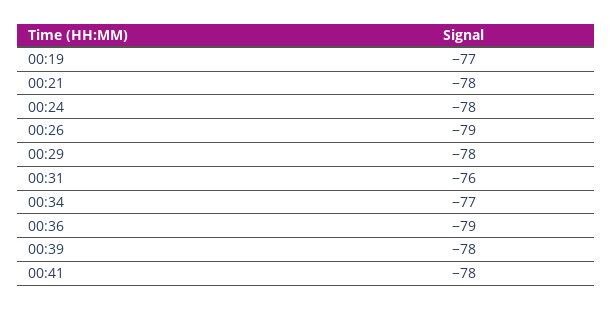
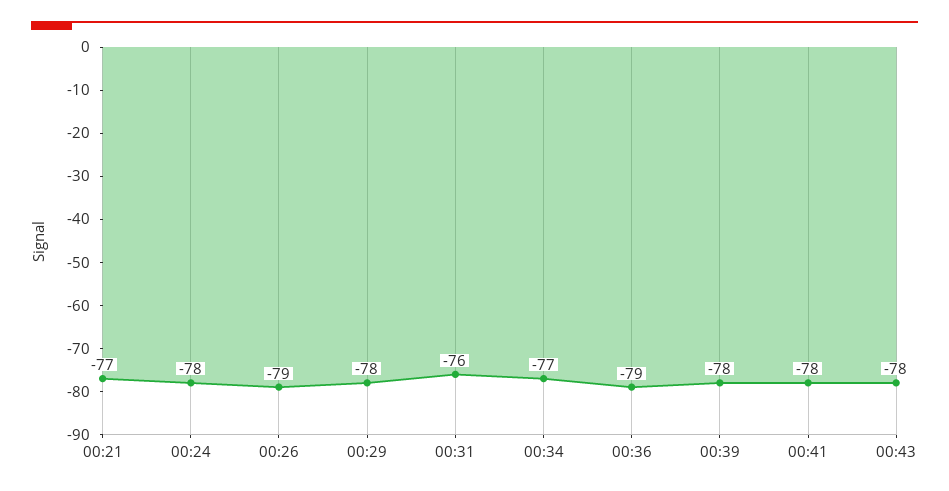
00:19: -77 -> none
00:21: -78 -> -77
00:43: none -> -78

